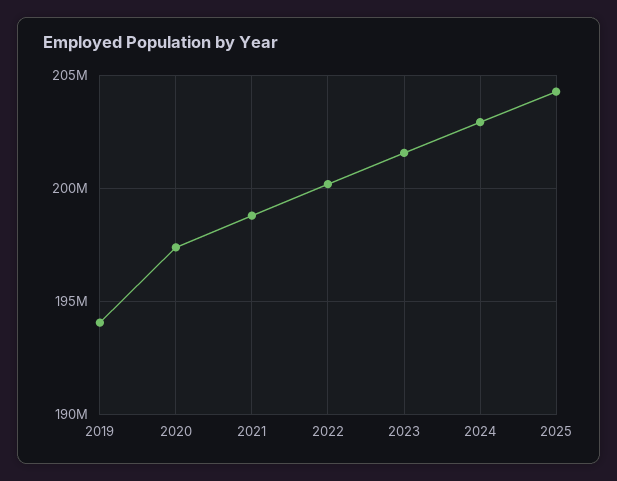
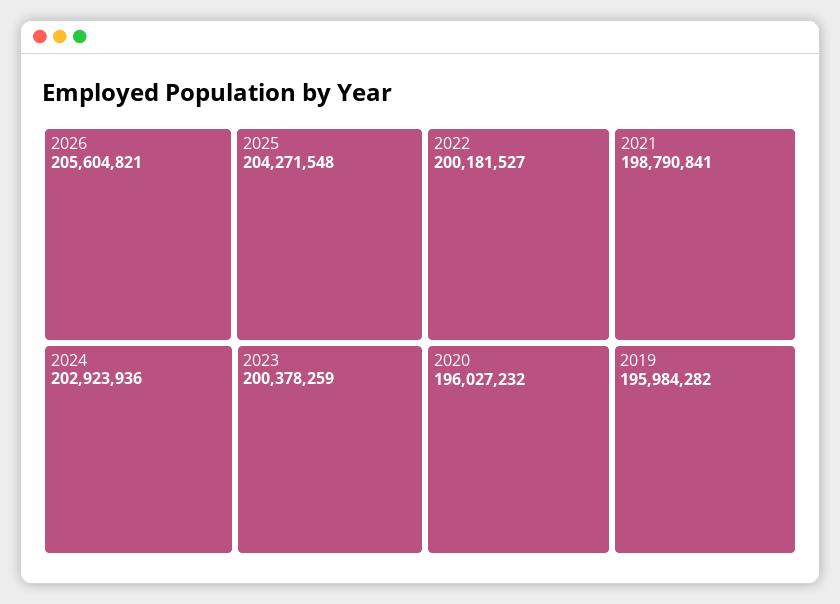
2019: 194000000 -> 195984282
2020: 197500000 -> 196027232
2023: 201500000 -> 200378259
2026: none -> 205604821

